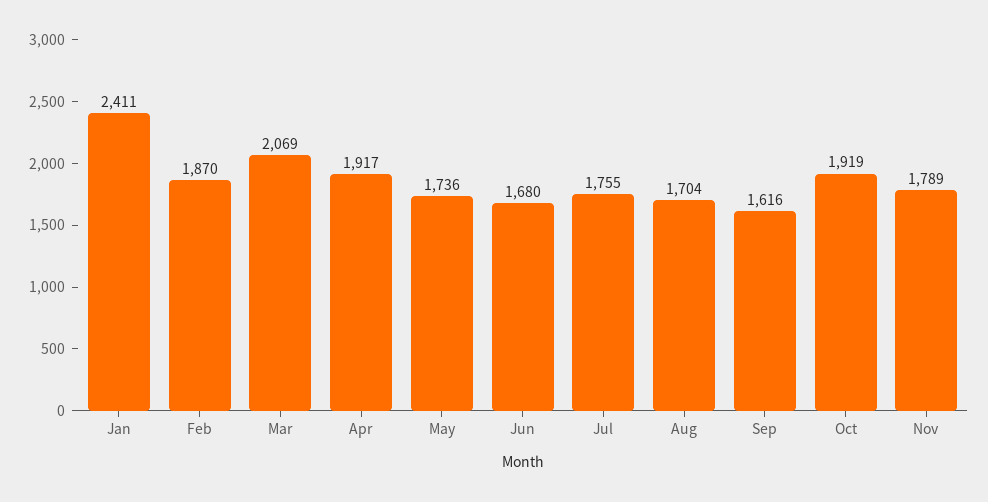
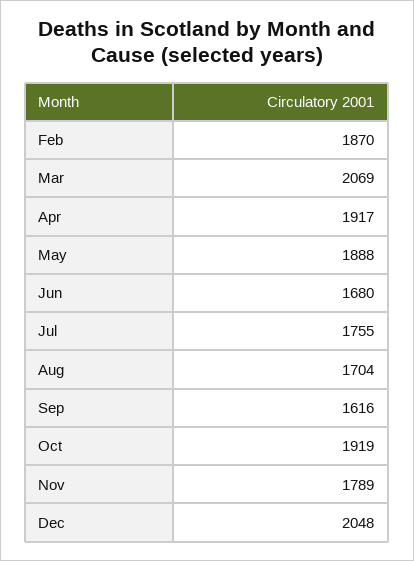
Jan: 2411 -> none
May: 1736 -> 1888
Dec: none -> 2048

